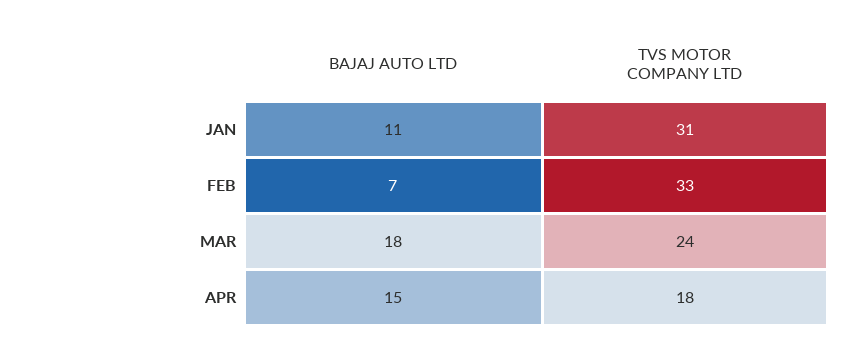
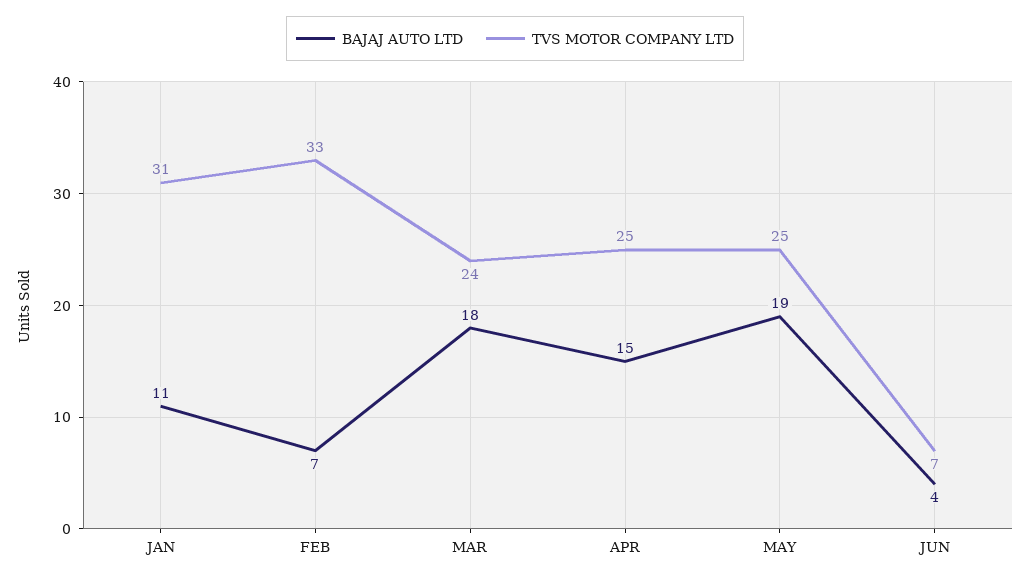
TVS MOTOR COMPANY LTD, APR: 18 -> 25
BAJAJ AUTO LTD, MAY: none -> 19
TVS MOTOR COMPANY LTD, MAY: none -> 25
BAJAJ AUTO LTD, JUN: none -> 4
TVS MOTOR COMPANY LTD, JUN: none -> 7

